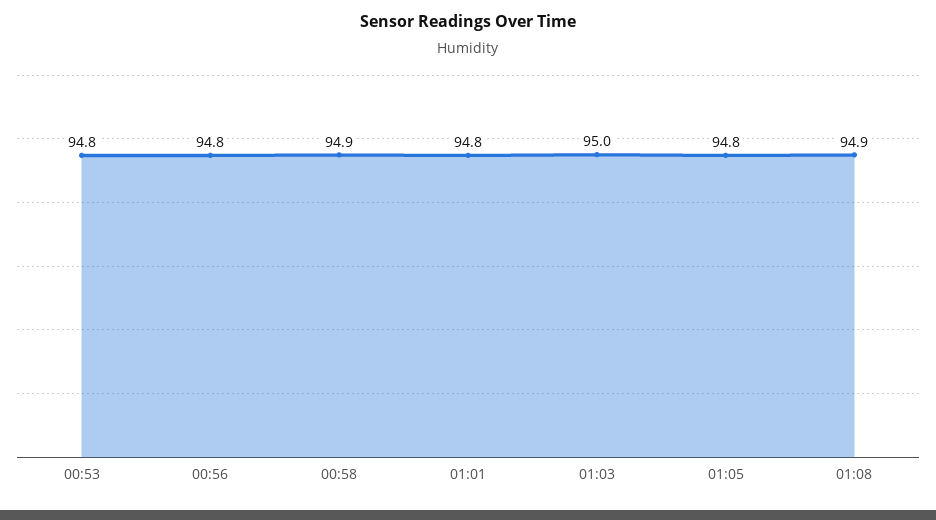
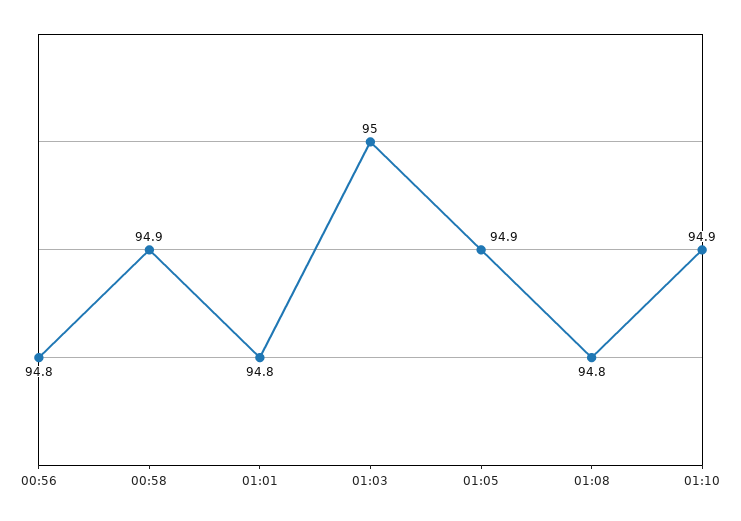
00:53: 94.8 -> none
01:05: 94.8 -> 94.9
01:08: 94.9 -> 94.8
01:10: none -> 94.9

